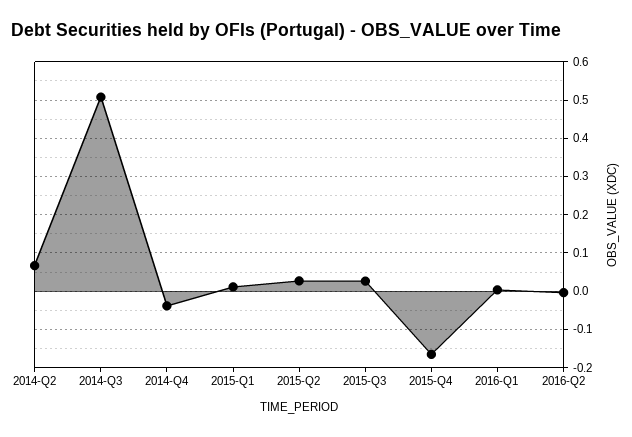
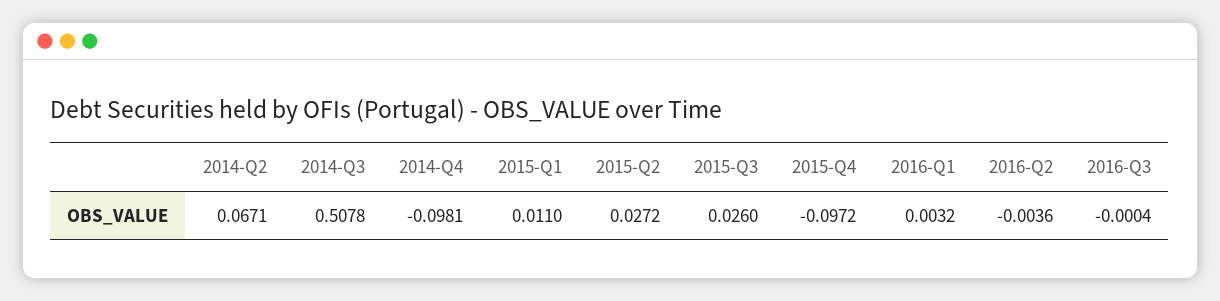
2014-Q4: -0.04 -> -0.0981
2015-Q4: -0.16 -> -0.0972
2016-Q3: none -> -0.0004

